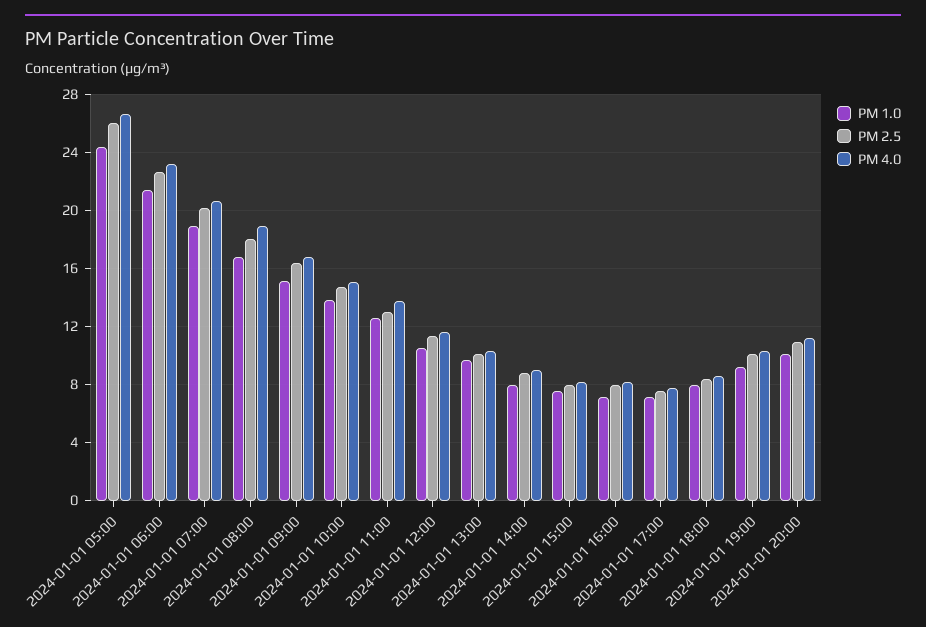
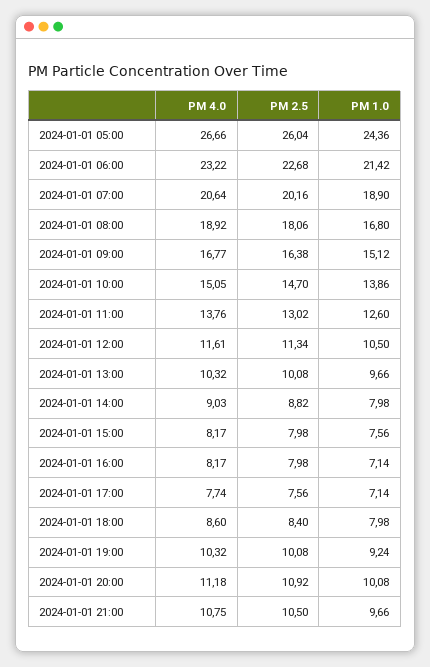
PM 4.0, 2024-01-01 21:00: none -> 10.75
PM 2.5, 2024-01-01 21:00: none -> 10.5
PM 1.0, 2024-01-01 21:00: none -> 9.66

